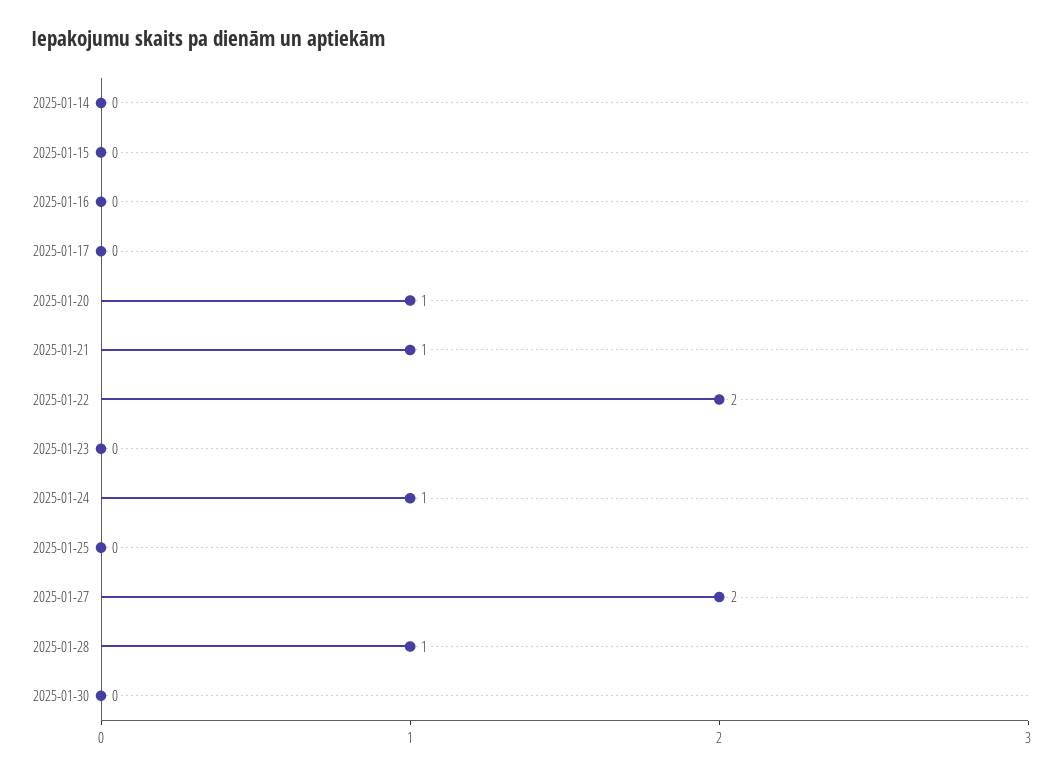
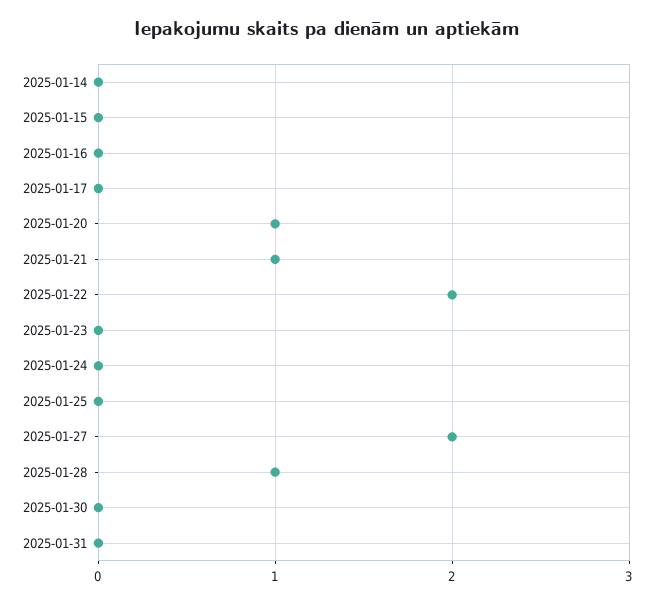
2025-01-24: 1 -> 0
2025-01-31: none -> 0

